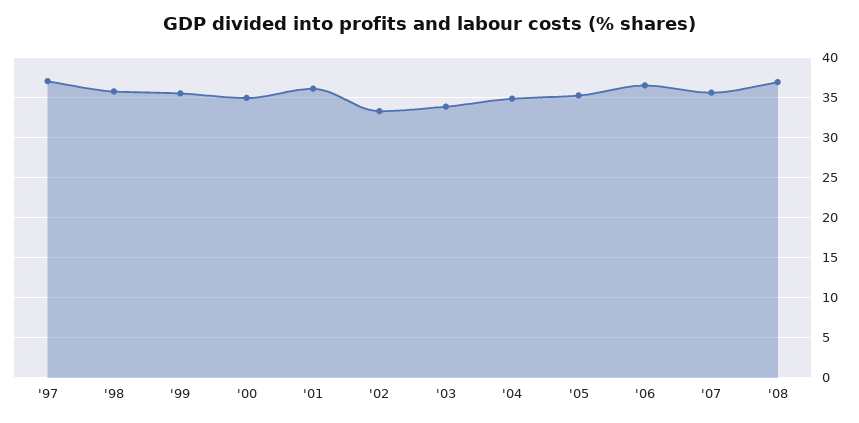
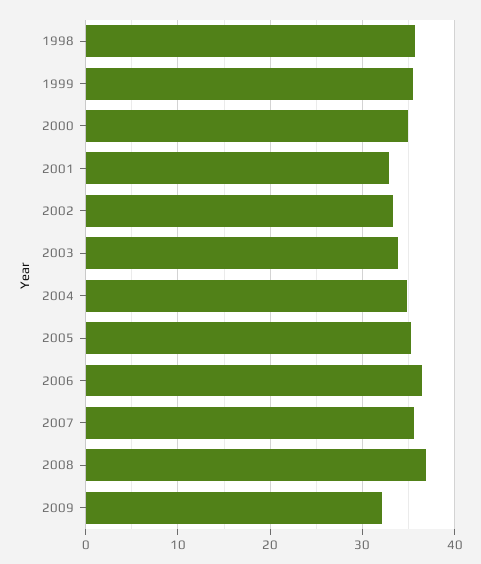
'97: 37 -> none
'01: 36 -> 33
2009: none -> 32

